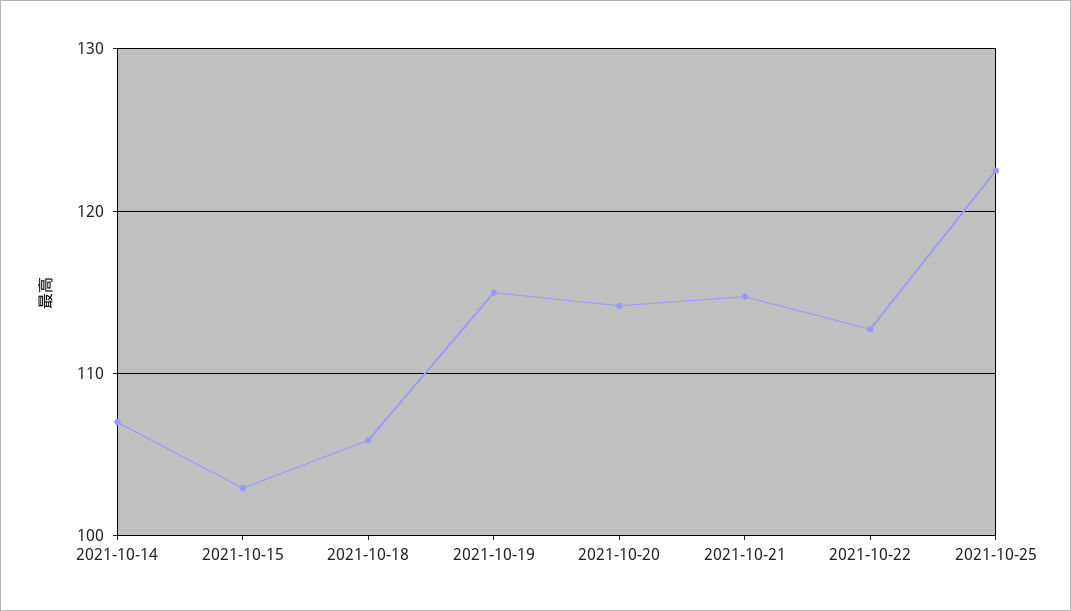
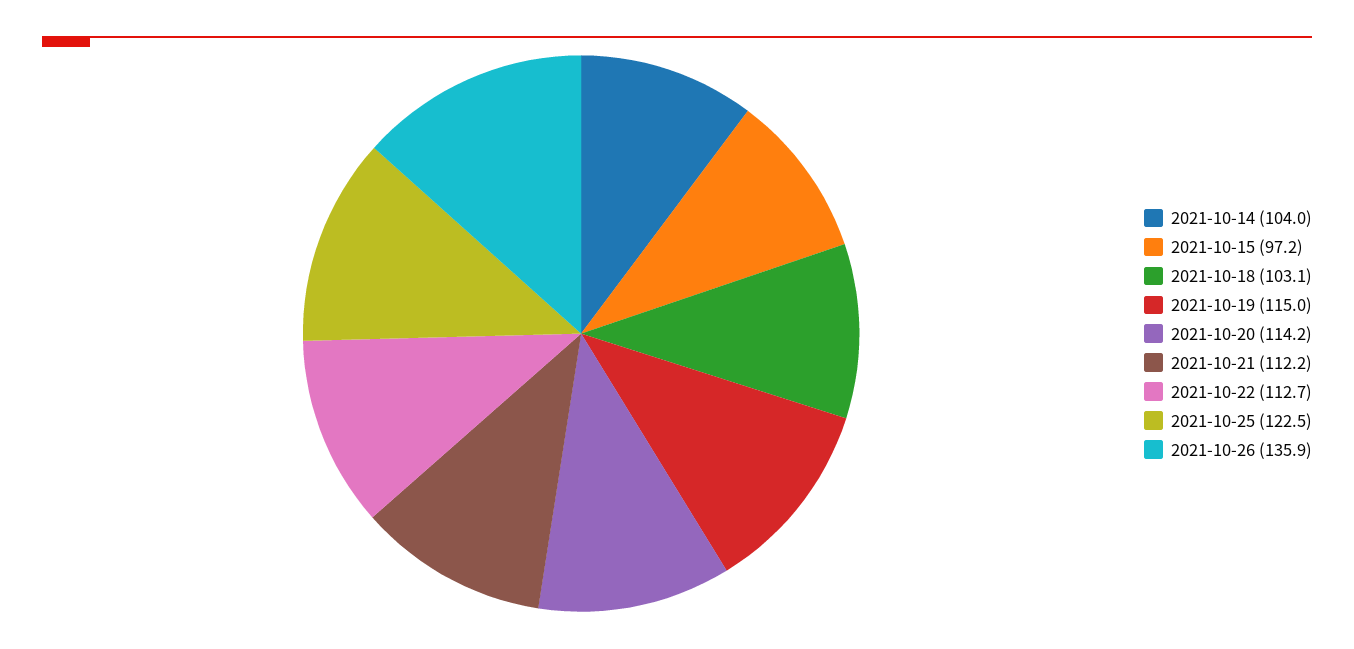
2021-10-14: 107 -> 104
2021-10-15: 103 -> 97.2
2021-10-18: 106 -> 103.1
2021-10-21: 115 -> 112.2
2021-10-26: none -> 135.9

